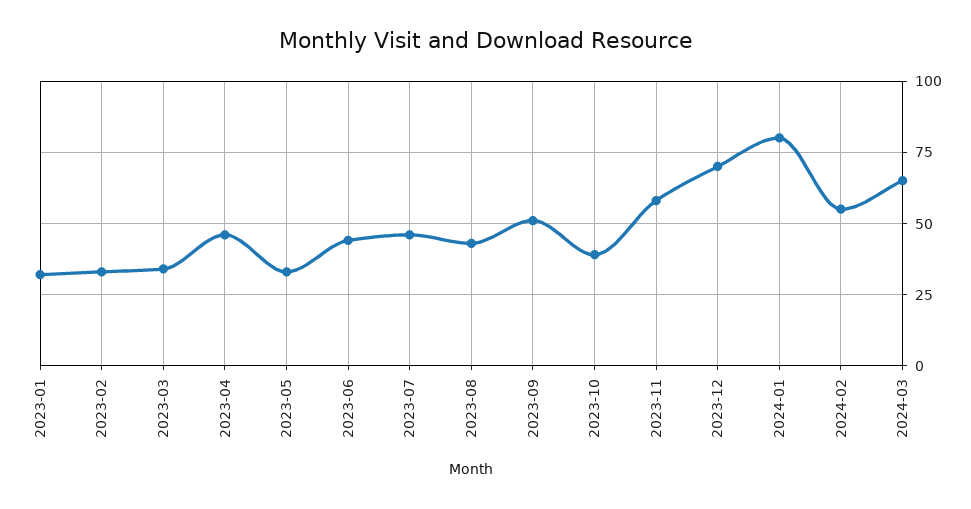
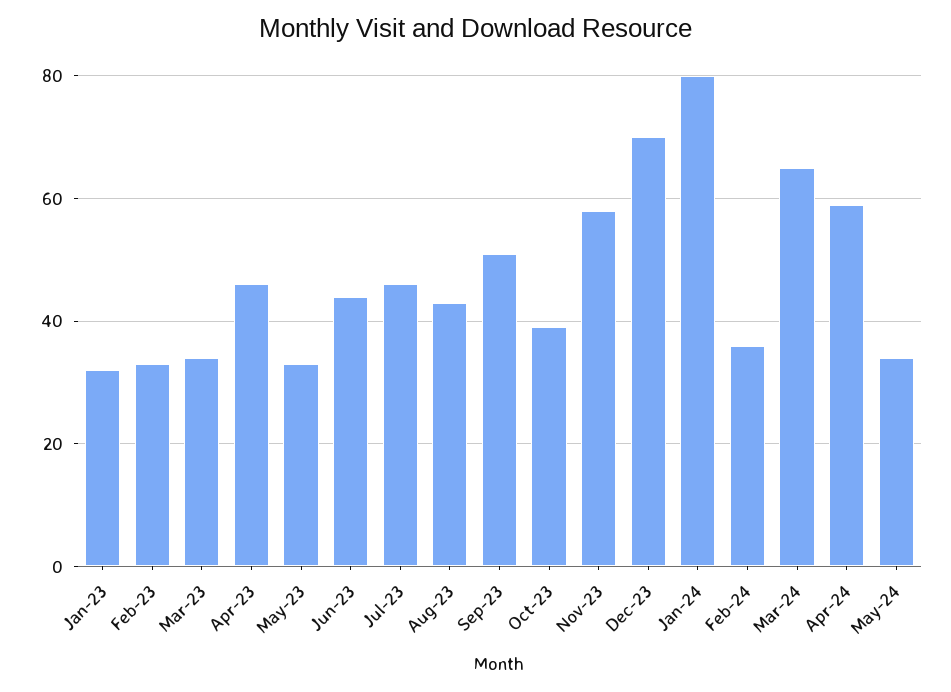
2024-02: 55 -> 35
Apr-24: none -> 60
May-24: none -> 35

